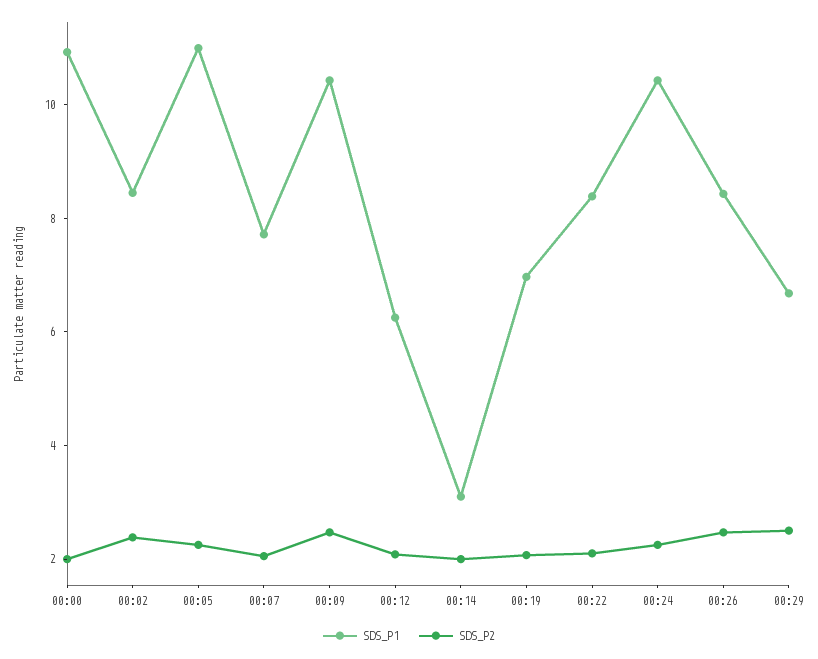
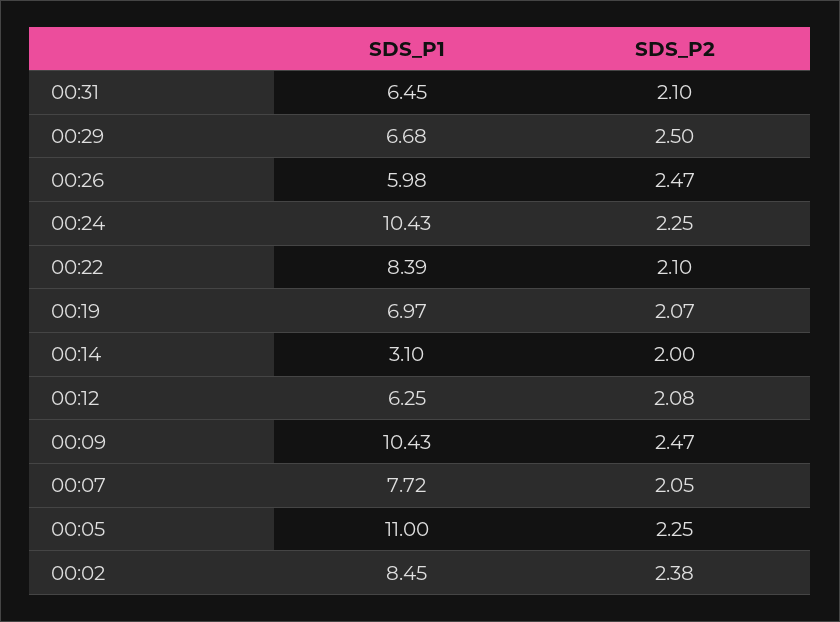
SDS_P1, 00:00: 11 -> none
SDS_P2, 00:00: 2 -> none
SDS_P1, 00:26: 8.5 -> 5.98
SDS_P1, 00:31: none -> 6.45
SDS_P2, 00:31: none -> 2.1

